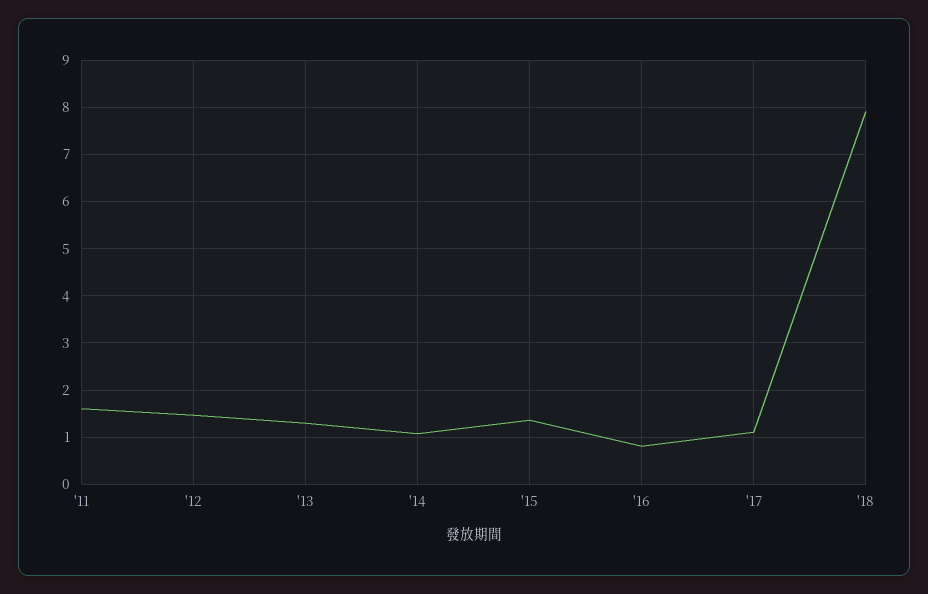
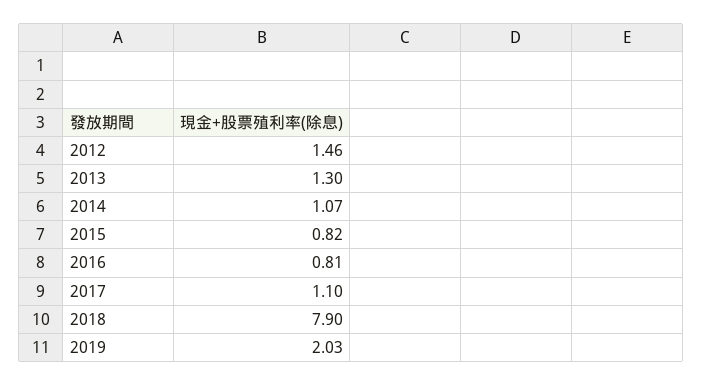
'11: 1.6 -> none
'15: 1.4 -> 0.82
2019: none -> 2.03

